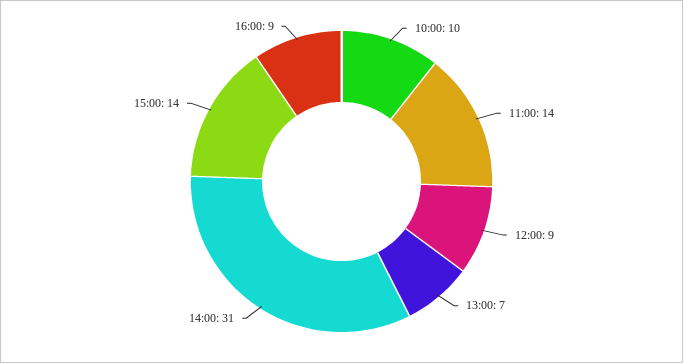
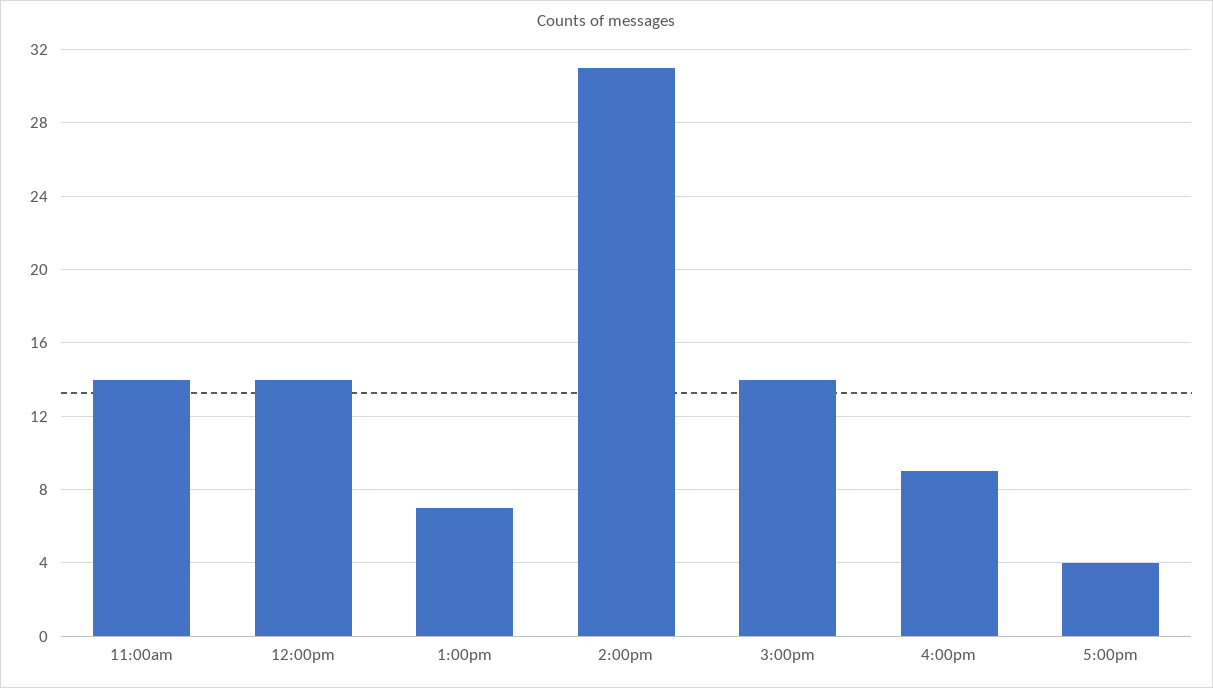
10:00: 10 -> none
12:00: 9 -> 14
5:00pm: none -> 4

